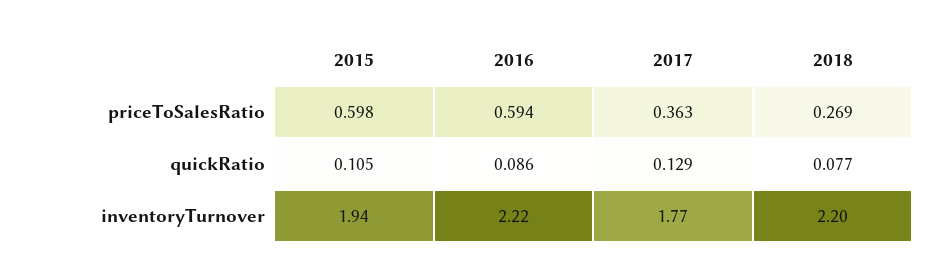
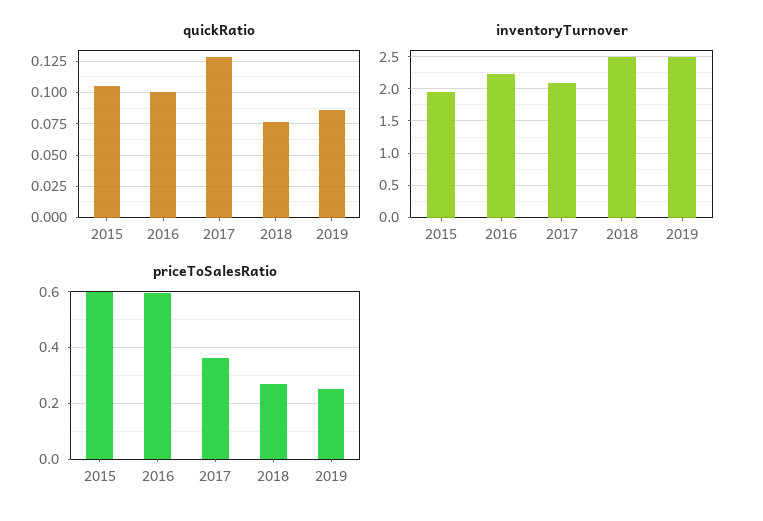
quickRatio, 2016: 0.086 -> 0.1
inventoryTurnover, 2017: 1.77 -> 2.1
inventoryTurnover, 2018: 2.2 -> 2.5
quickRatio, 2019: none -> 0.085
inventoryTurnover, 2019: none -> 2.5
priceToSalesRatio, 2019: none -> 0.25

